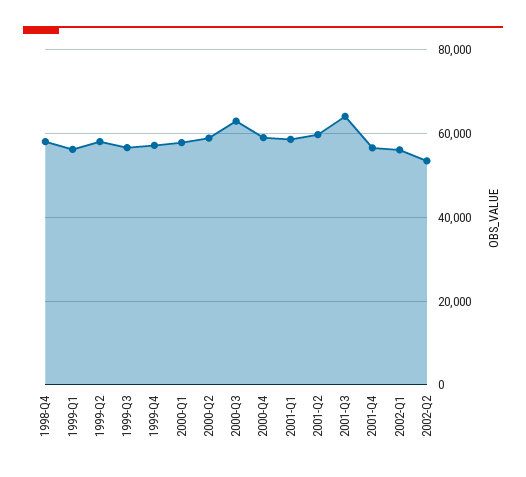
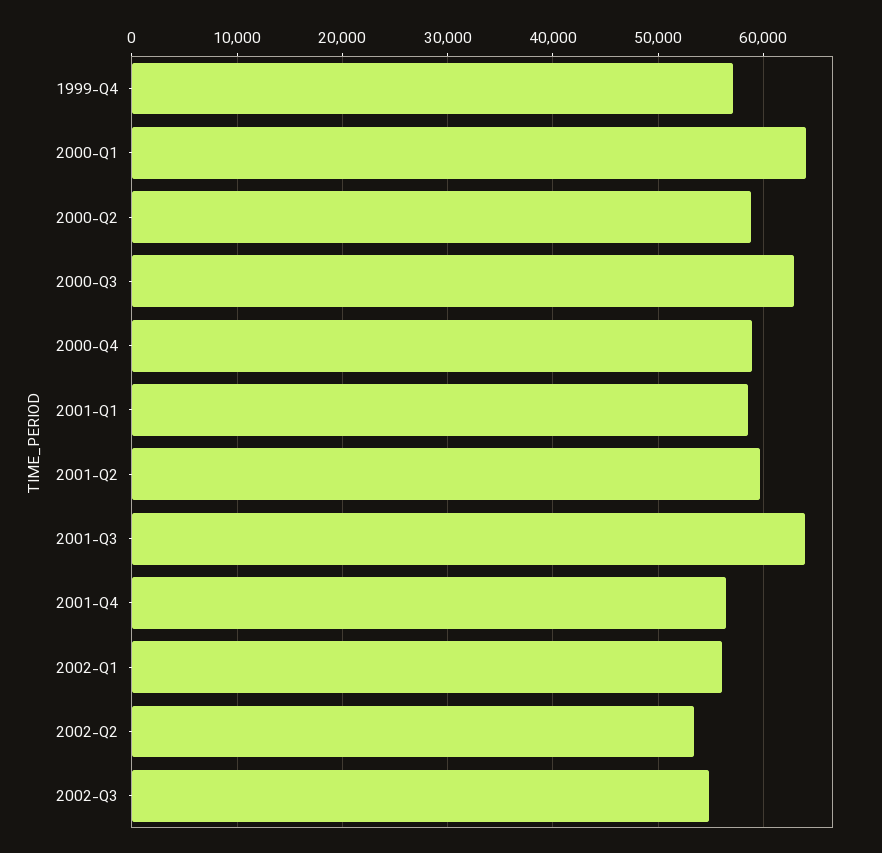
1998-Q4: 58000 -> none
1999-Q1: 56000 -> none
1999-Q2: 58000 -> none
1999-Q3: 56000 -> none
2000-Q1: 58000 -> 64000
2002-Q3: none -> 55000

